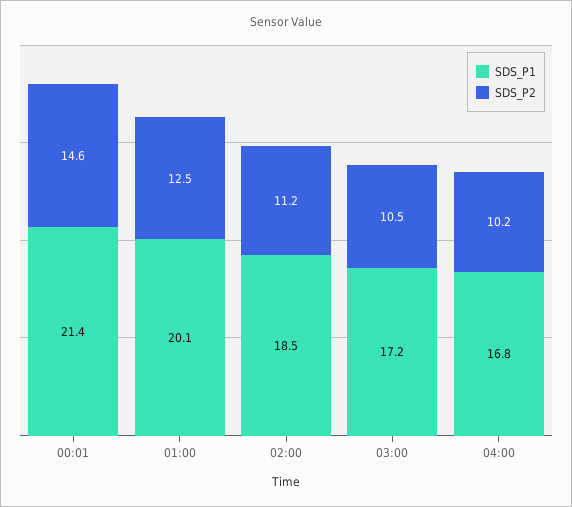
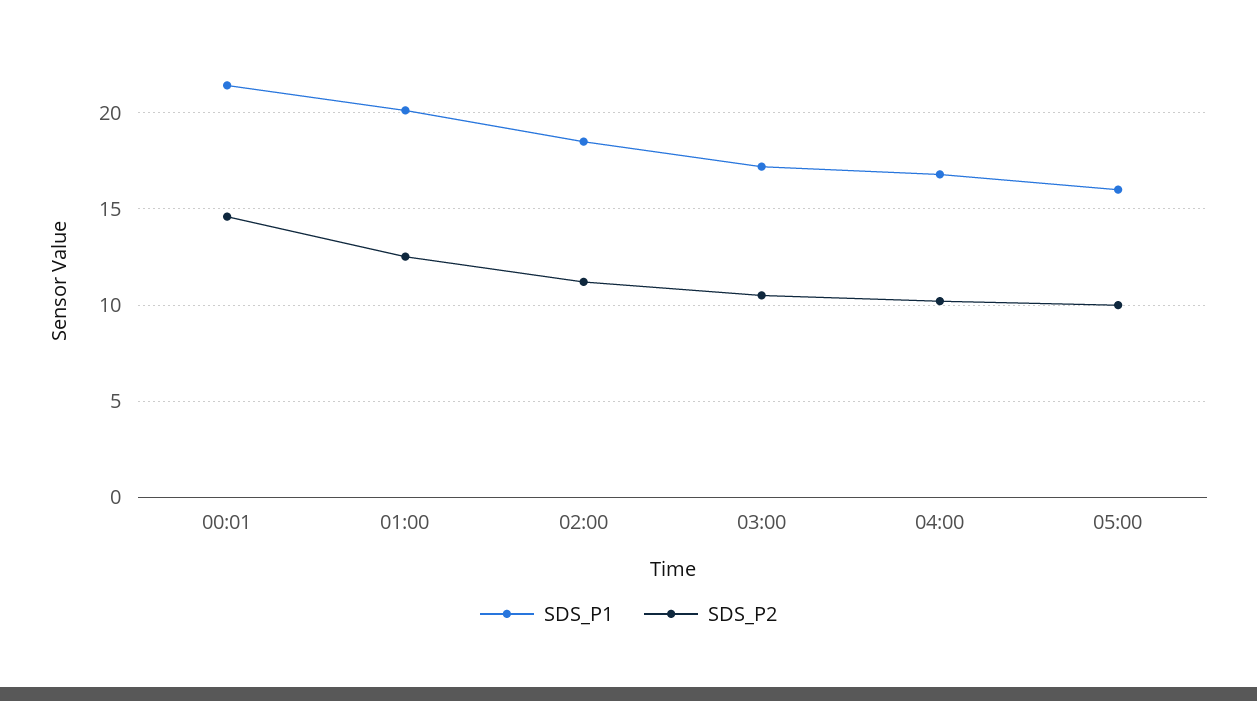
SDS_P1, 05:00: none -> 16
SDS_P2, 05:00: none -> 10

